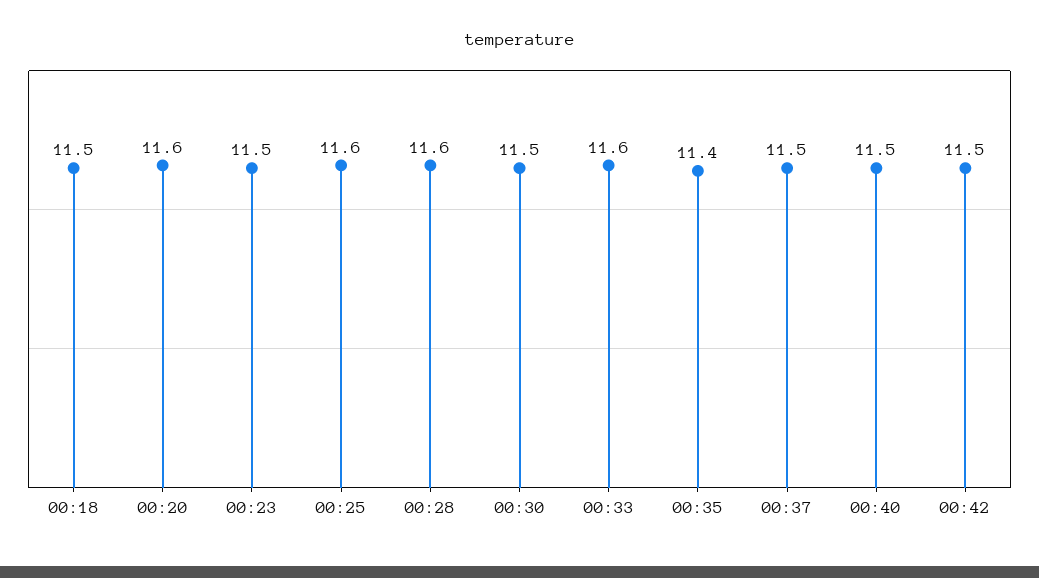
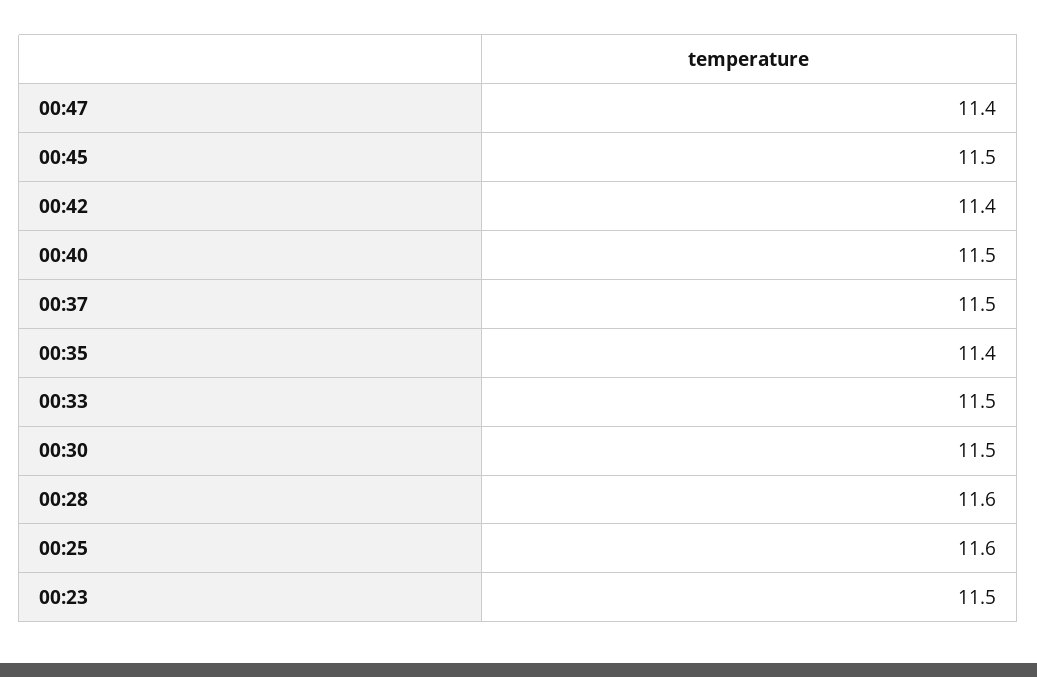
00:18: 11.5 -> none
00:20: 11.6 -> none
00:33: 11.6 -> 11.5
00:42: 11.5 -> 11.4
00:47: none -> 11.4
00:45: none -> 11.5

